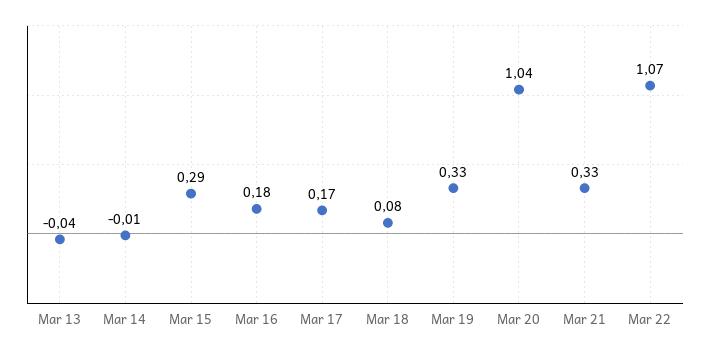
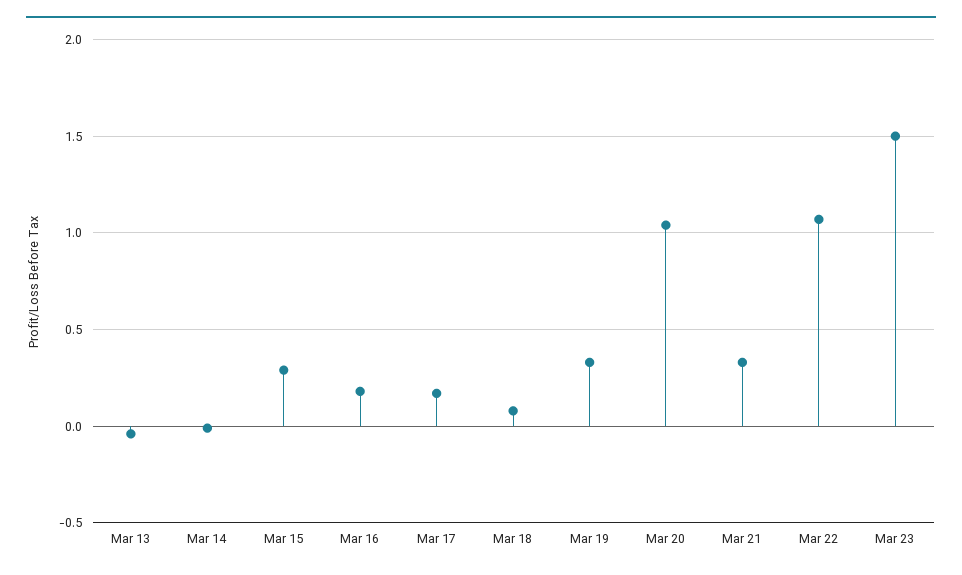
Mar 23: none -> 1.5

